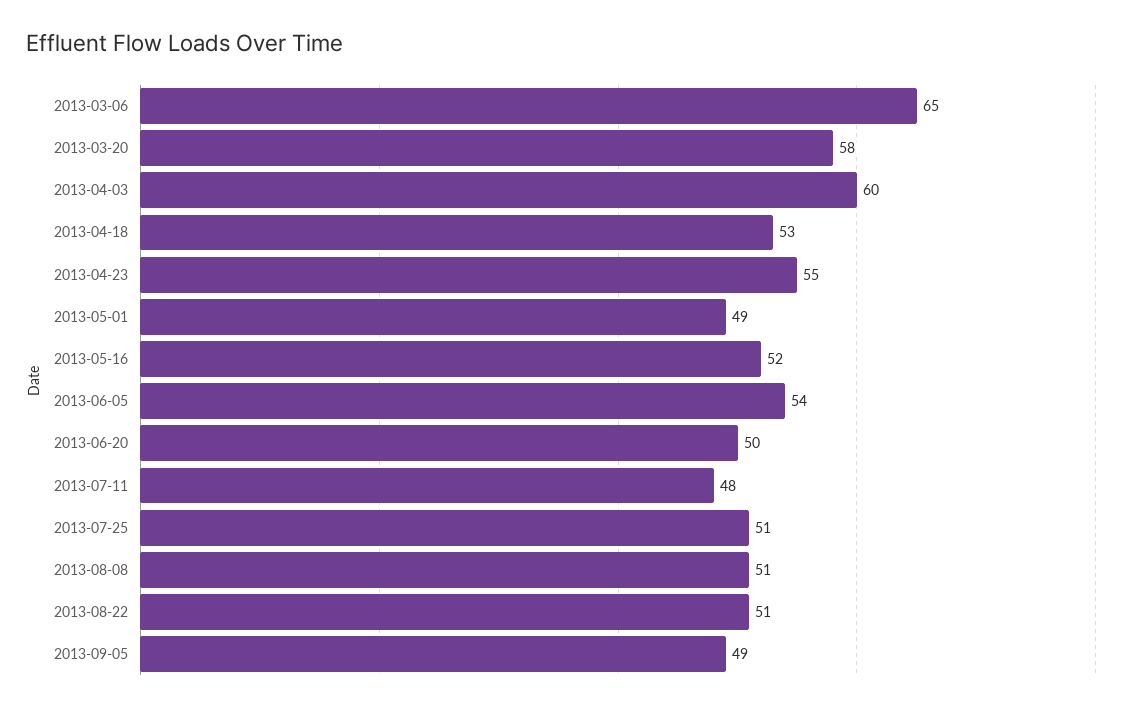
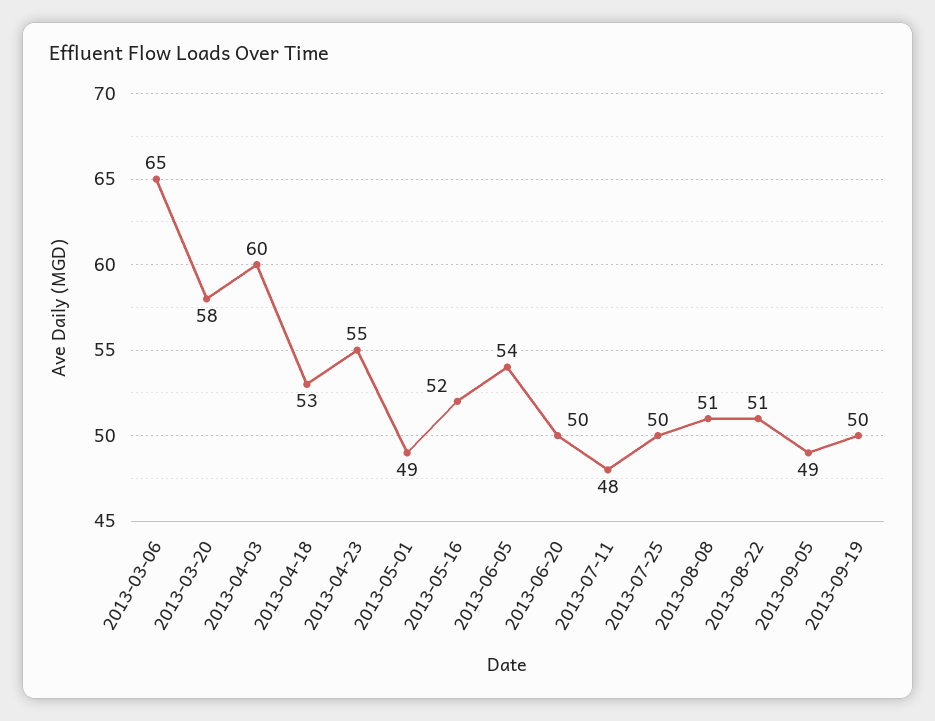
2013-07-25: 51 -> 50
2013-09-19: none -> 50

